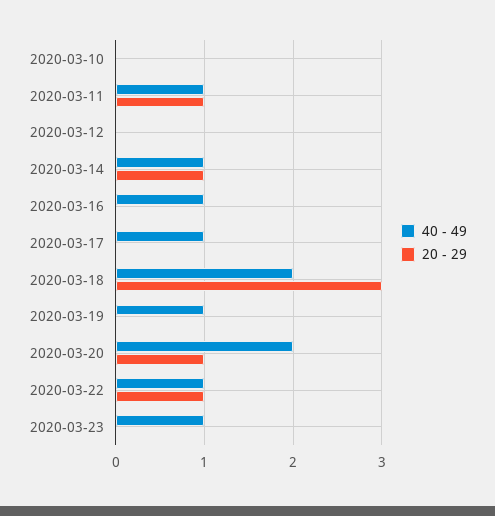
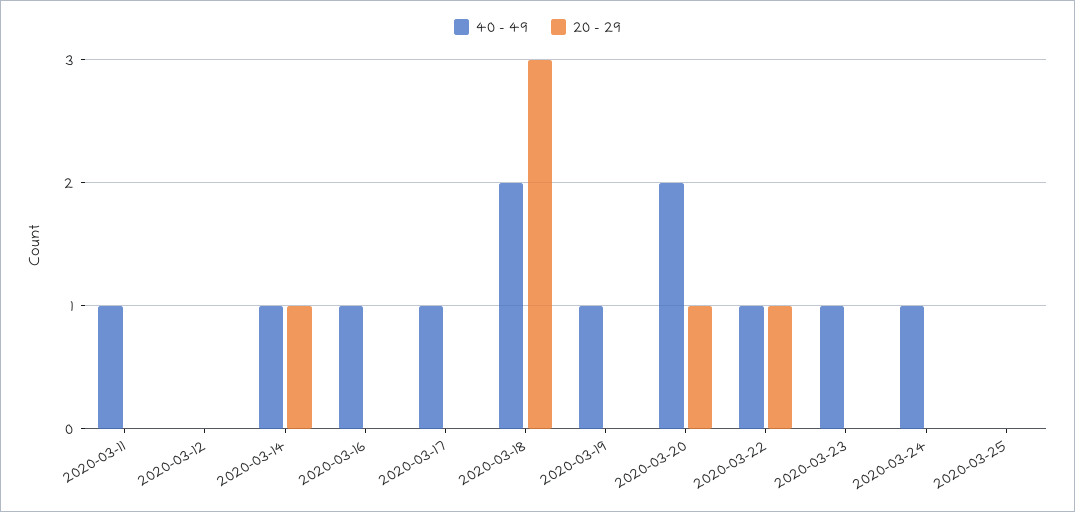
40 - 49, 2020-03-10: 0 -> none
20 - 29, 2020-03-10: 0 -> none
20 - 29, 2020-03-11: 1 -> 0
40 - 49, 2020-03-24: none -> 1
20 - 29, 2020-03-24: none -> 0
40 - 49, 2020-03-25: none -> 0
20 - 29, 2020-03-25: none -> 0

